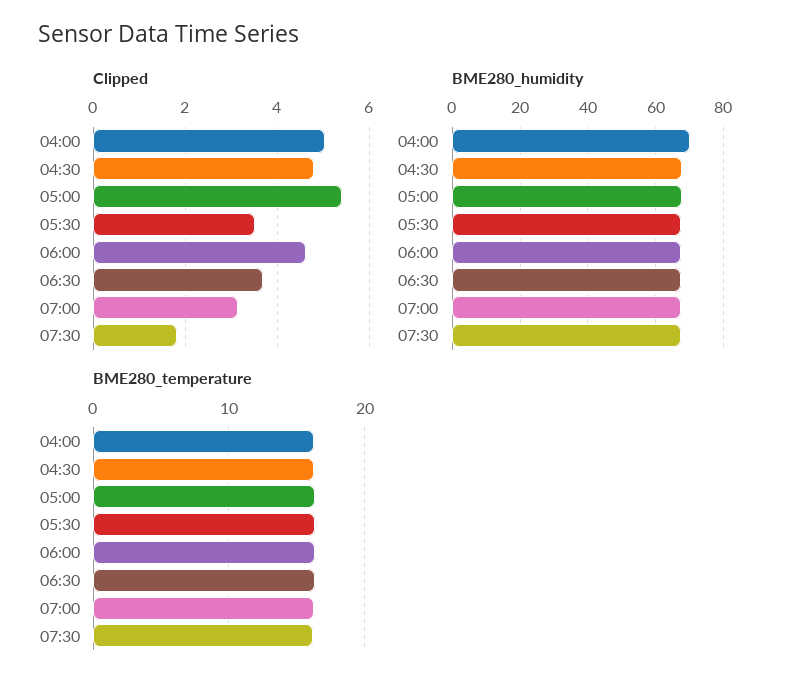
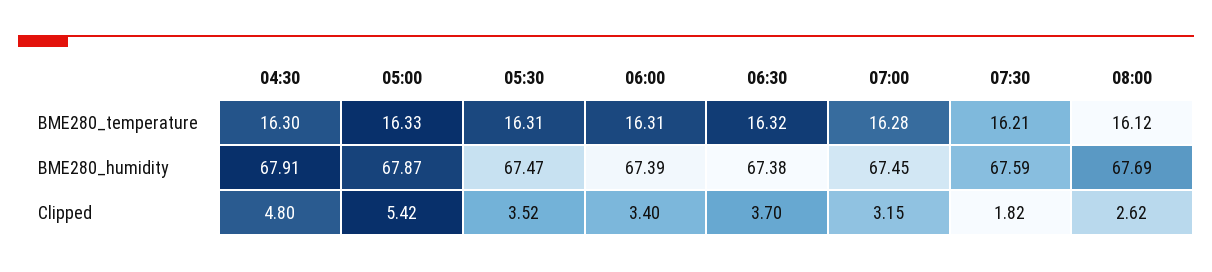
Clipped, 04:00: 5 -> none
Clipped, 06:00: 4.6 -> 3.4
BME280_humidity, 04:00: 70 -> none
BME280_temperature, 04:00: 16 -> none
BME280_temperature, 08:00: none -> 16.12
BME280_humidity, 08:00: none -> 67.69
Clipped, 08:00: none -> 2.62

